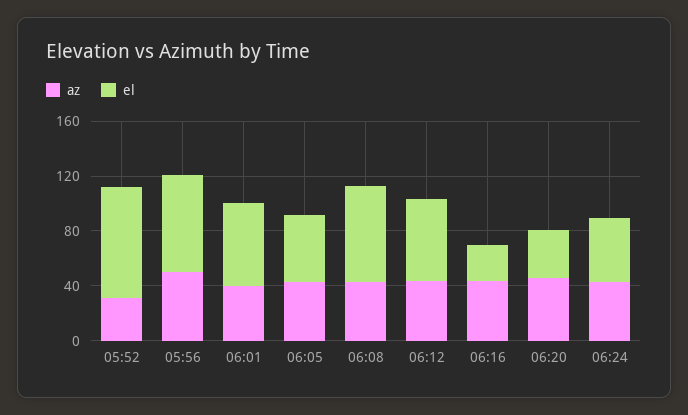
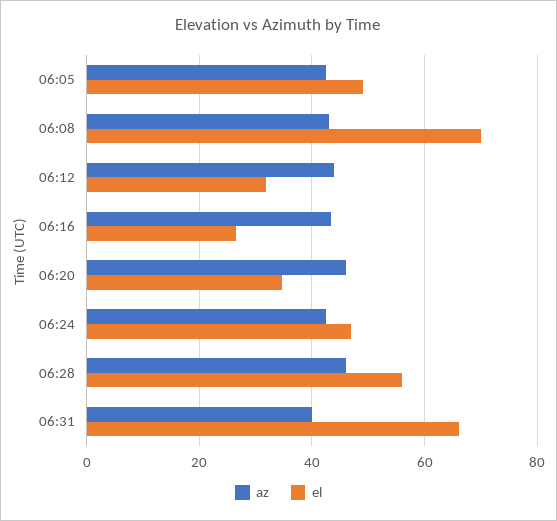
az, 05:52: 30 -> none
el, 05:52: 80 -> none
az, 05:56: 50 -> none
el, 05:56: 70 -> none
az, 06:01: 40 -> none
el, 06:01: 60 -> none
el, 06:12: 60 -> 32
az, 06:28: none -> 46
el, 06:28: none -> 56
az, 06:31: none -> 40
el, 06:31: none -> 66

